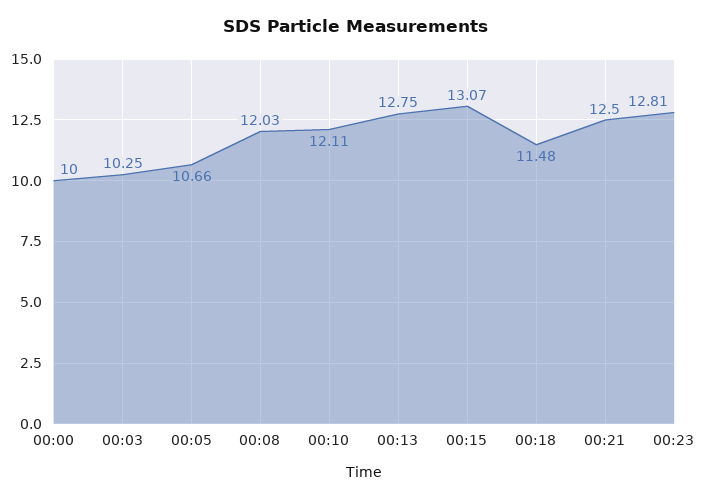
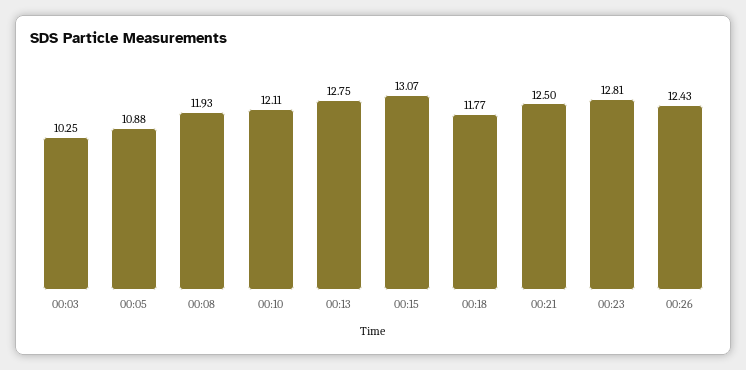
00:00: 10 -> none
00:05: 10.66 -> 10.88
00:08: 12.03 -> 11.93
00:18: 11.48 -> 11.77
00:26: none -> 12.43

